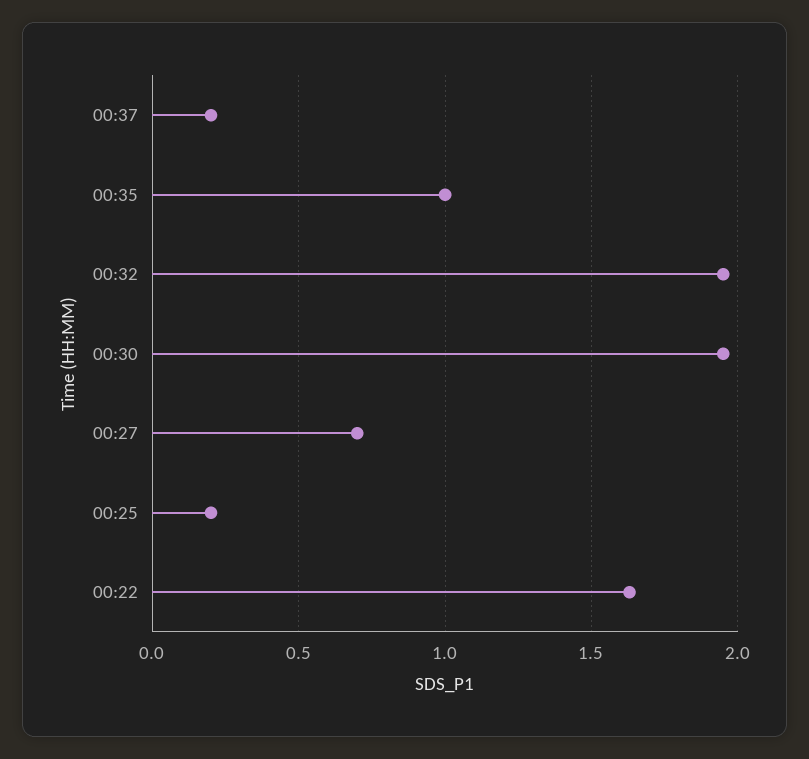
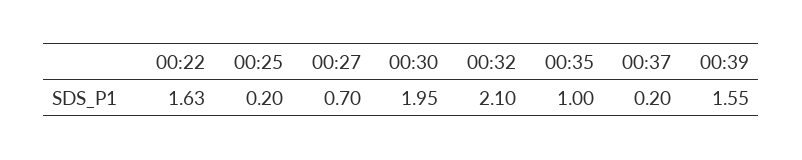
00:32: 1.95 -> 2.1
00:39: none -> 1.55

